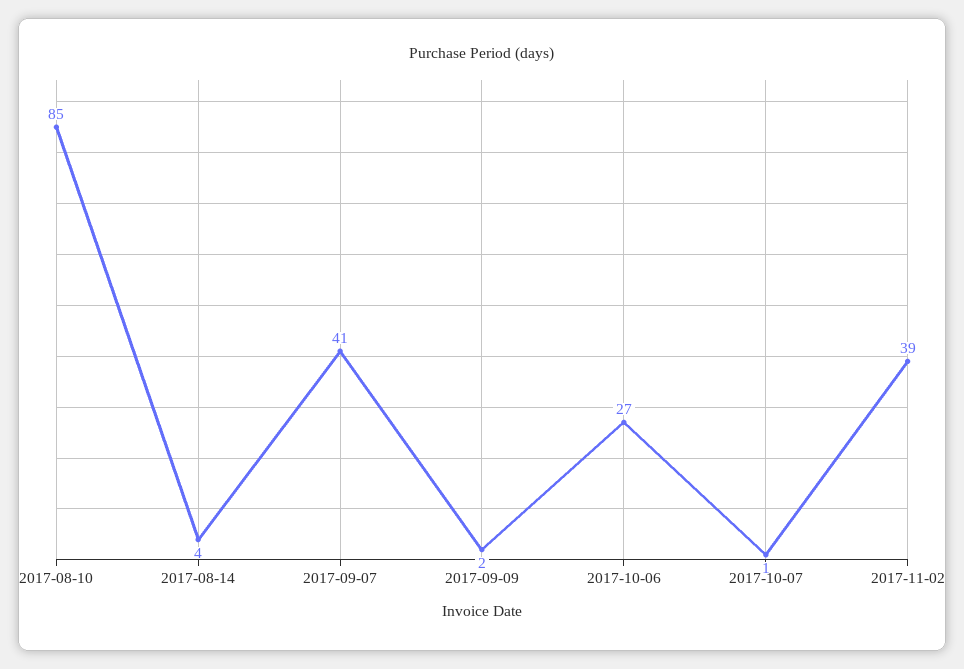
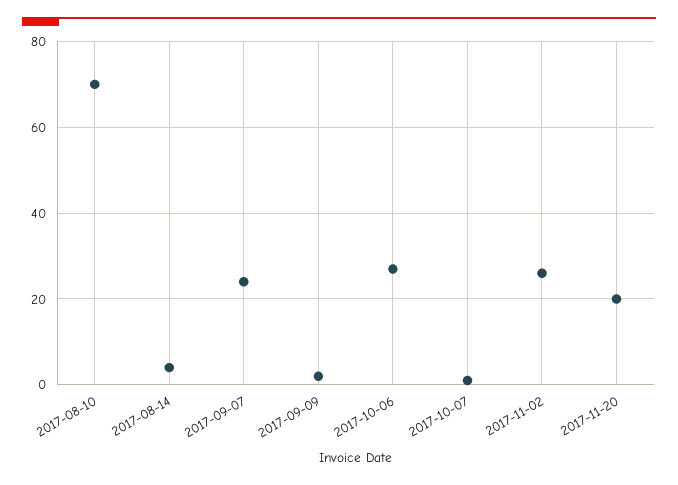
2017-08-10: 85 -> 70
2017-09-07: 41 -> 25
2017-11-02: 39 -> 25
2017-11-20: none -> 20

